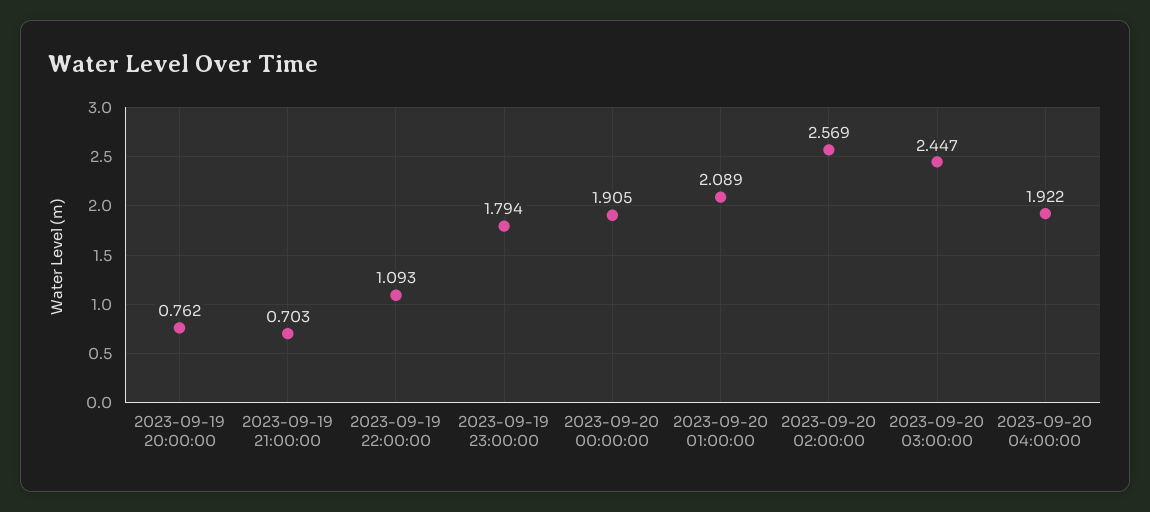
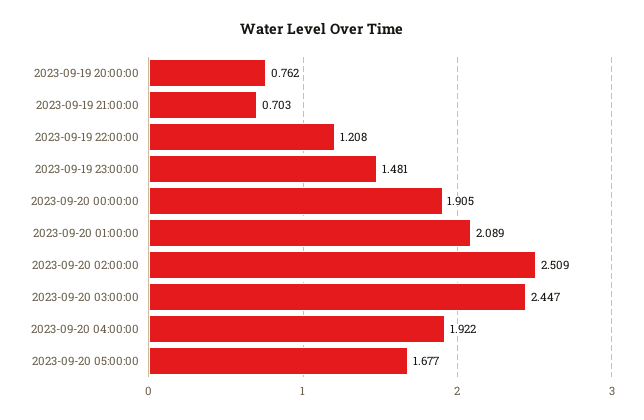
2023-09-19 22:00:00: 1.093 -> 1.208
2023-09-19 23:00:00: 1.794 -> 1.481
2023-09-20 02:00:00: 2.569 -> 2.509
2023-09-20 05:00:00: none -> 1.677

